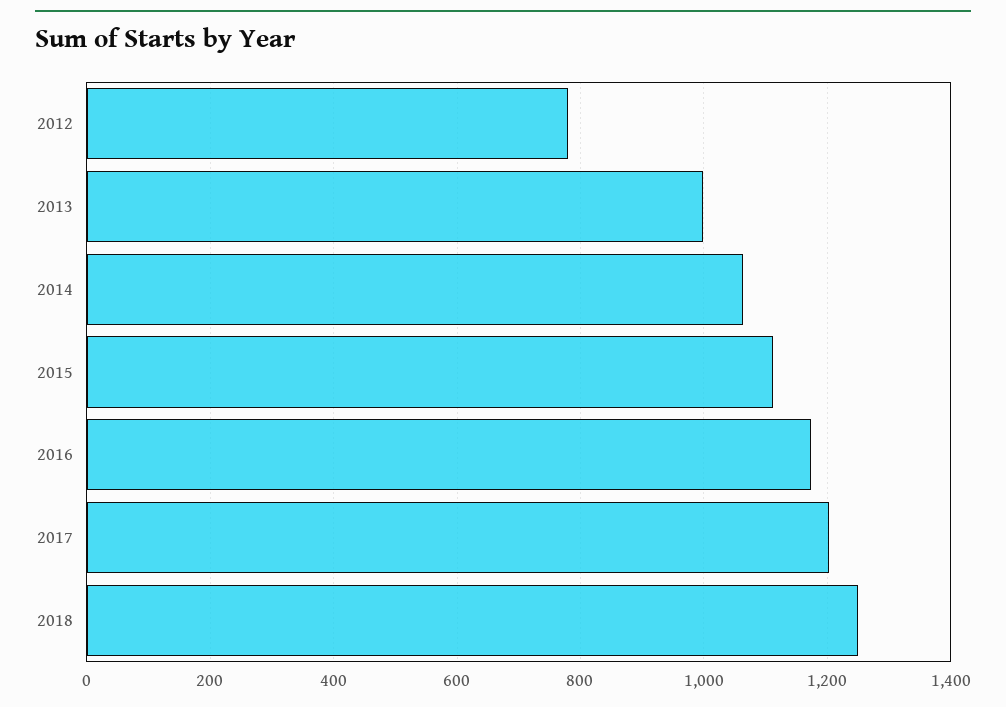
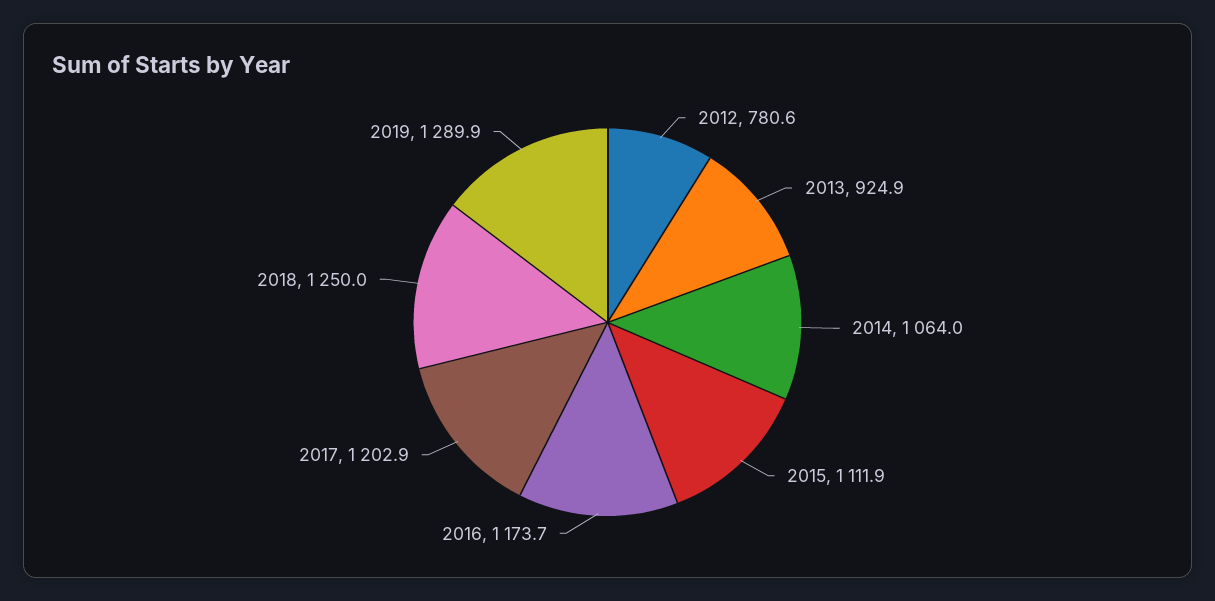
2013: 1000 -> 924.9
2019: none -> 1289.9

